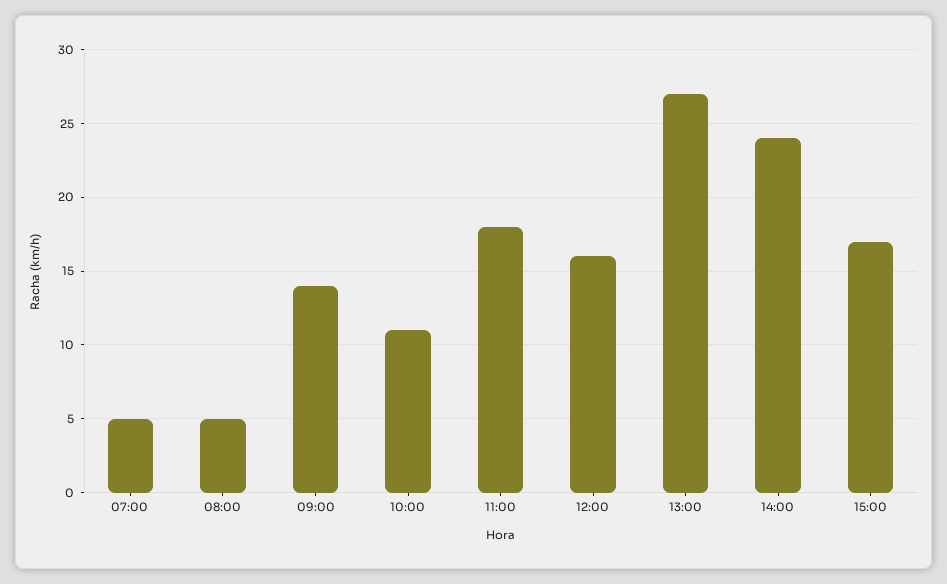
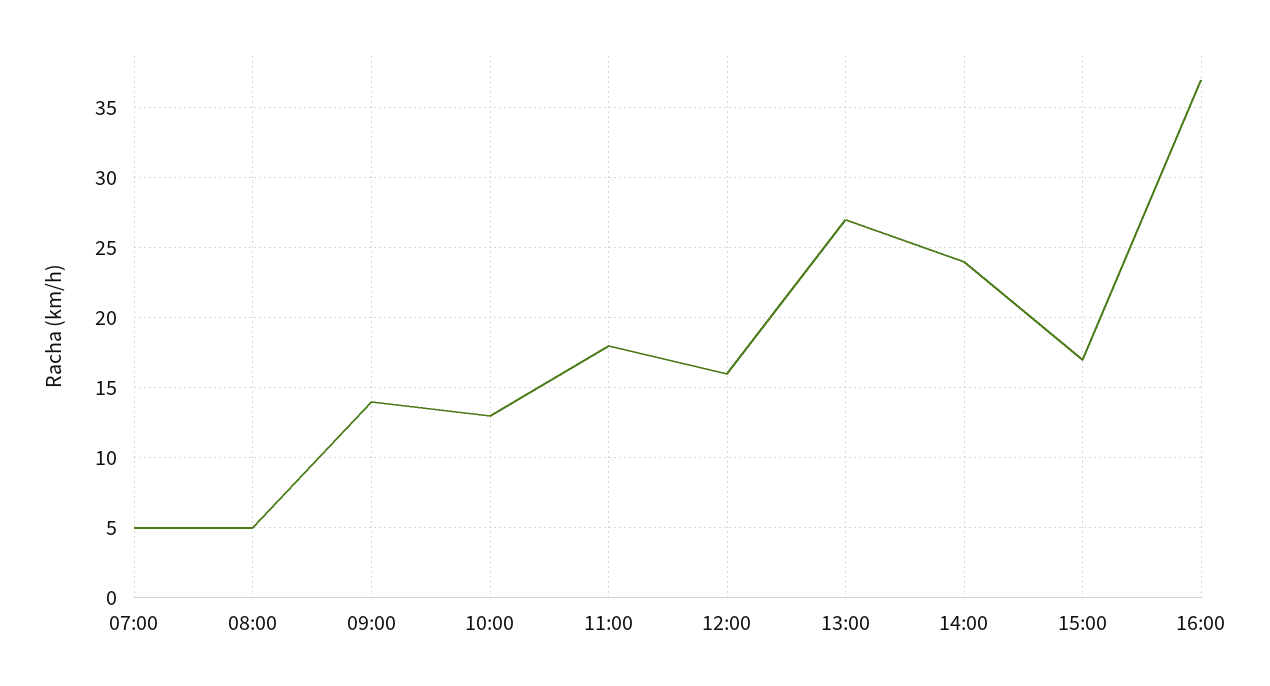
10:00: 11 -> 13
16:00: none -> 37

